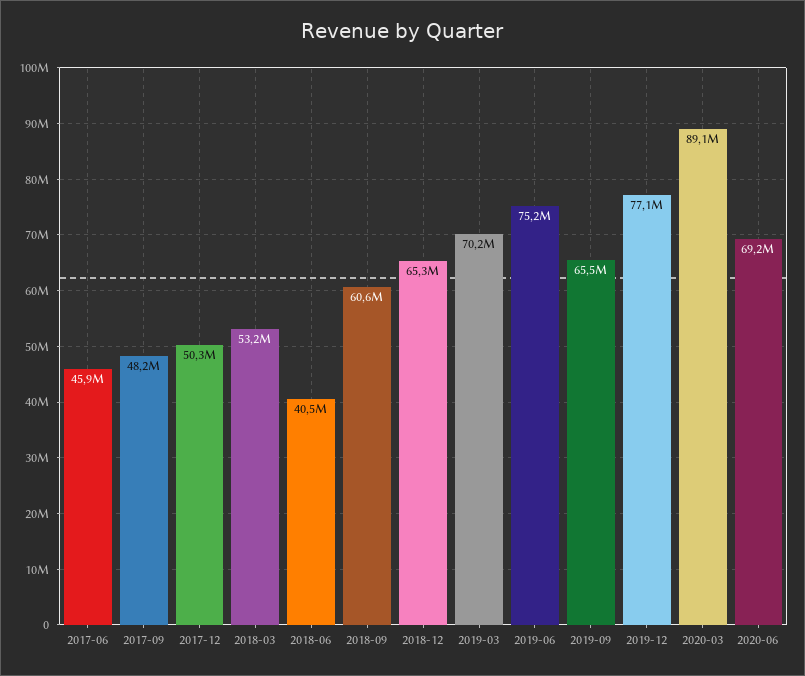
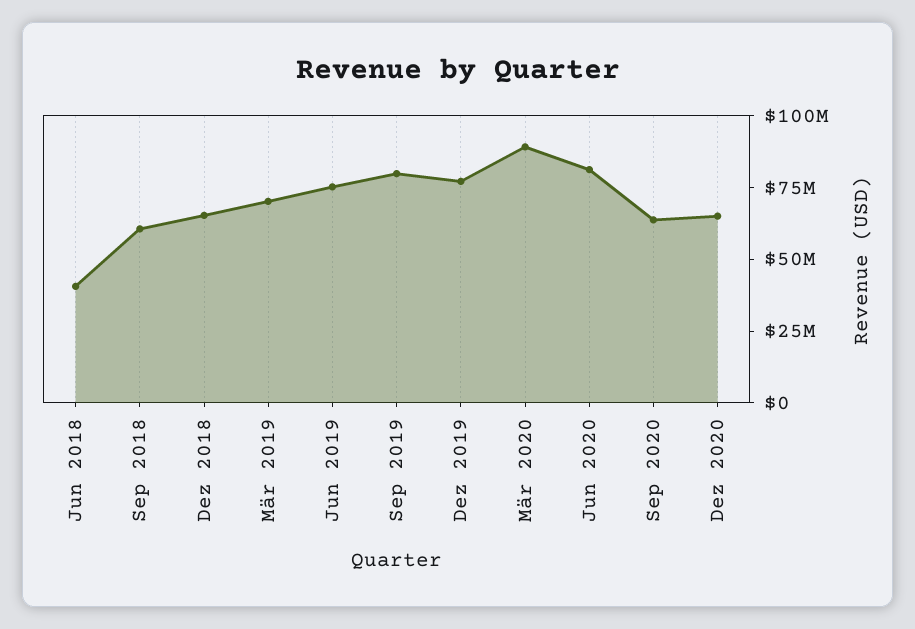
2017-06: 45900000 -> none
2017-09: 48200000 -> none
2017-12: 50300000 -> none
2018-03: 53200000 -> none
2019-09: 65500000 -> 80000000
2020-06: 69200000 -> 80000000
Sep 2020: none -> 65000000
Dez 2020: none -> 65000000

